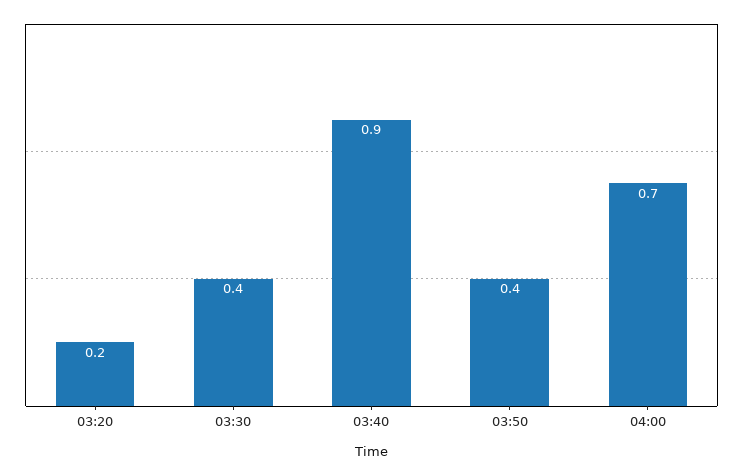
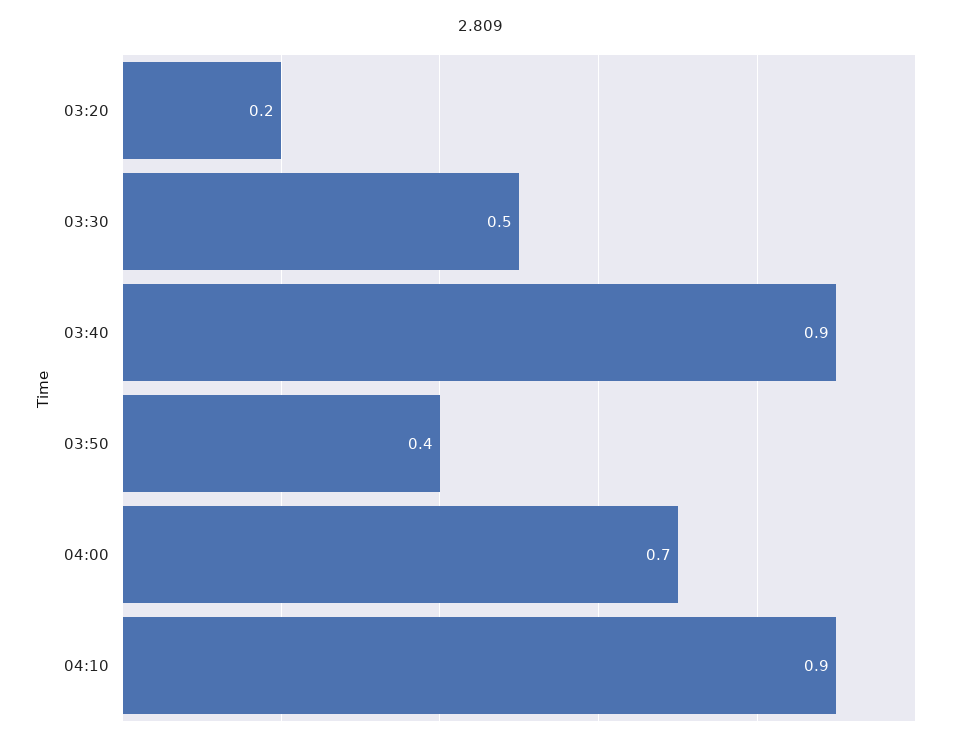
03:30: 0.4 -> 0.5
04:10: none -> 0.9

